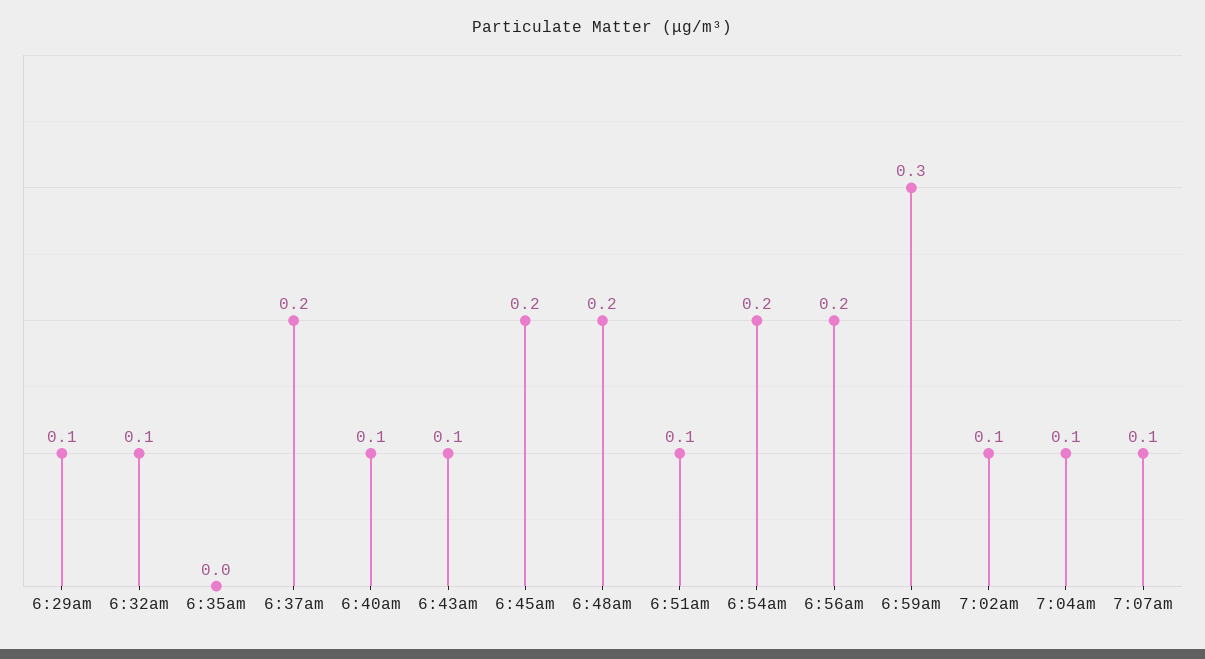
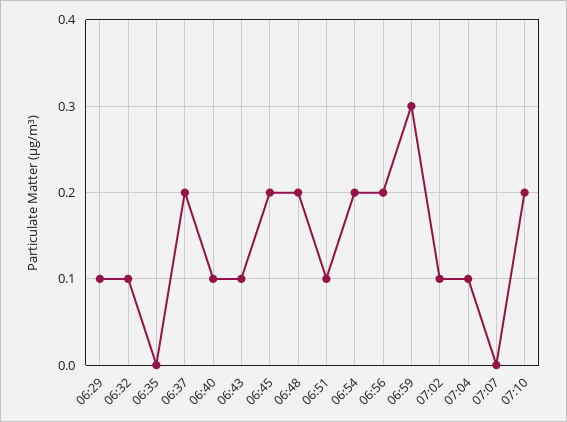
7:07am: 0.1 -> 0
07:10: none -> 0.2

